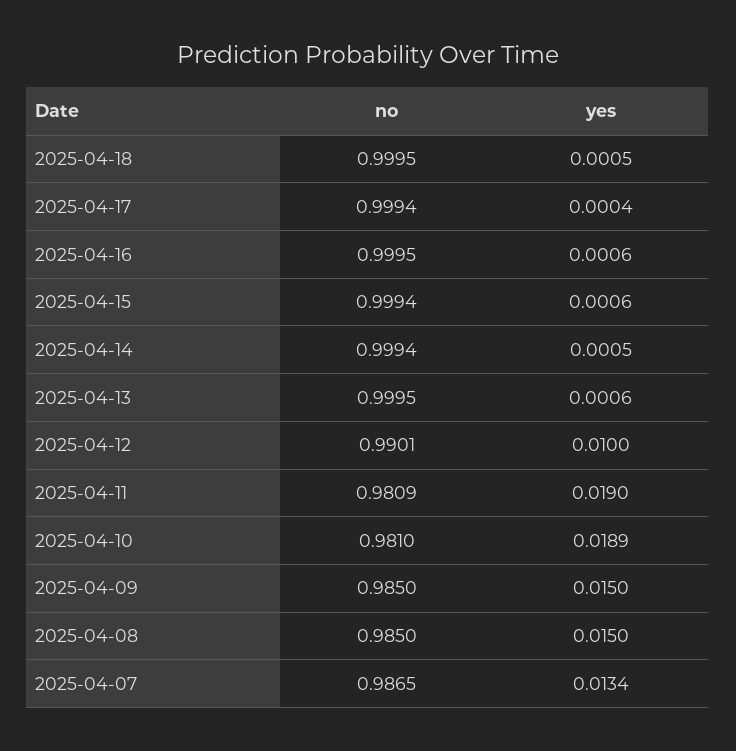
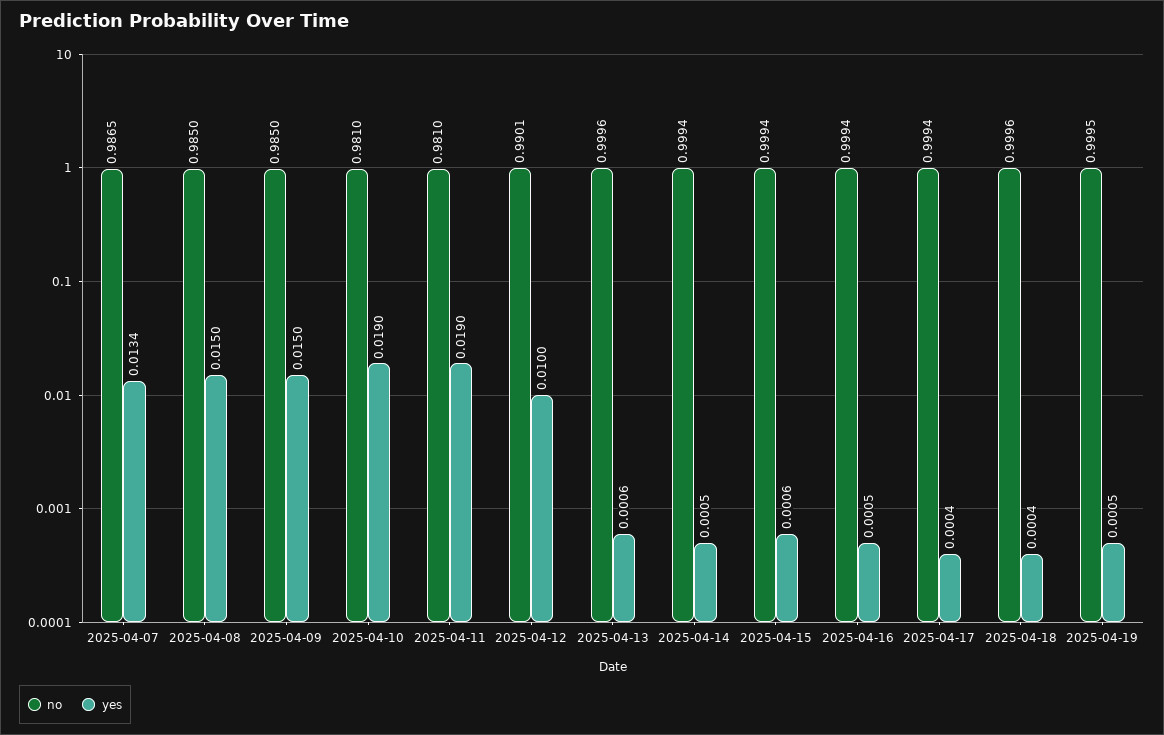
no, 2025-04-18: 0.9995 -> 0.9996
yes, 2025-04-18: 0.0005 -> 0.0004
no, 2025-04-16: 0.9995 -> 0.9994
yes, 2025-04-16: 0.0006 -> 0.0005
no, 2025-04-13: 0.9995 -> 0.9996
no, 2025-04-11: 0.9809 -> 0.981
yes, 2025-04-10: 0.0189 -> 0.019
no, 2025-04-19: none -> 0.9995
yes, 2025-04-19: none -> 0.0005

